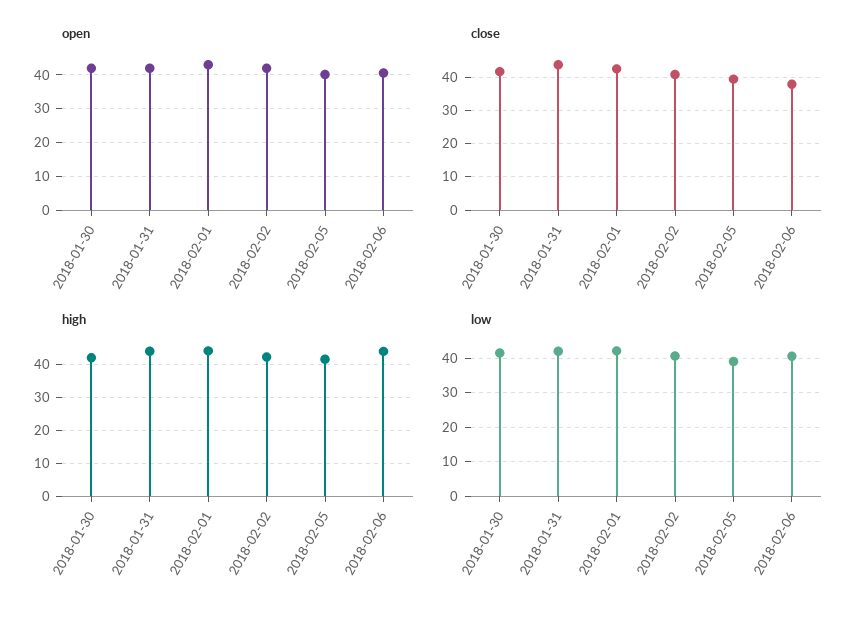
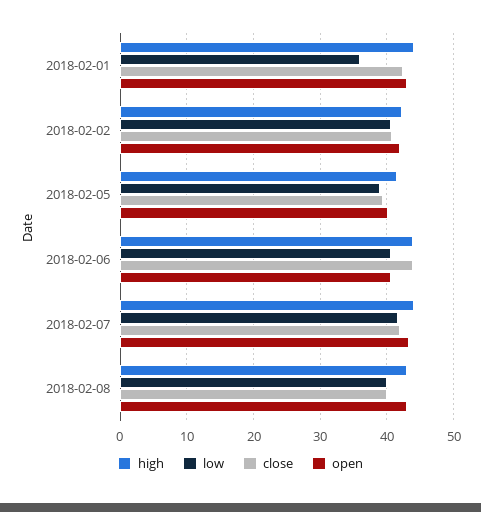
open, 2018-01-30: 42 -> none
open, 2018-01-31: 42 -> none
close, 2018-01-30: 42 -> none
close, 2018-01-31: 44 -> none
close, 2018-02-06: 38 -> 44
high, 2018-01-30: 42 -> none
high, 2018-01-31: 44 -> none
low, 2018-01-30: 42 -> none
low, 2018-01-31: 42 -> none
low, 2018-02-01: 42 -> 36
high, 2018-02-07: none -> 44
low, 2018-02-07: none -> 42
close, 2018-02-07: none -> 42
open, 2018-02-07: none -> 43
high, 2018-02-08: none -> 43
low, 2018-02-08: none -> 40
close, 2018-02-08: none -> 40
open, 2018-02-08: none -> 43

